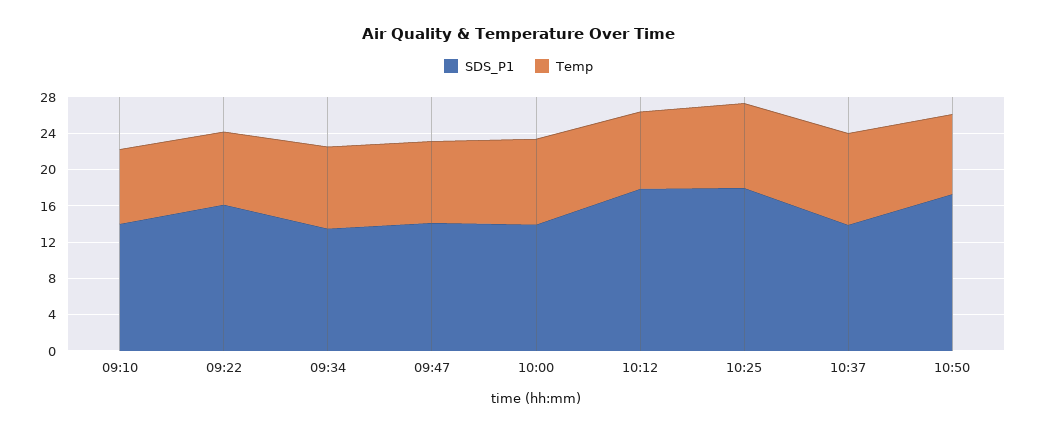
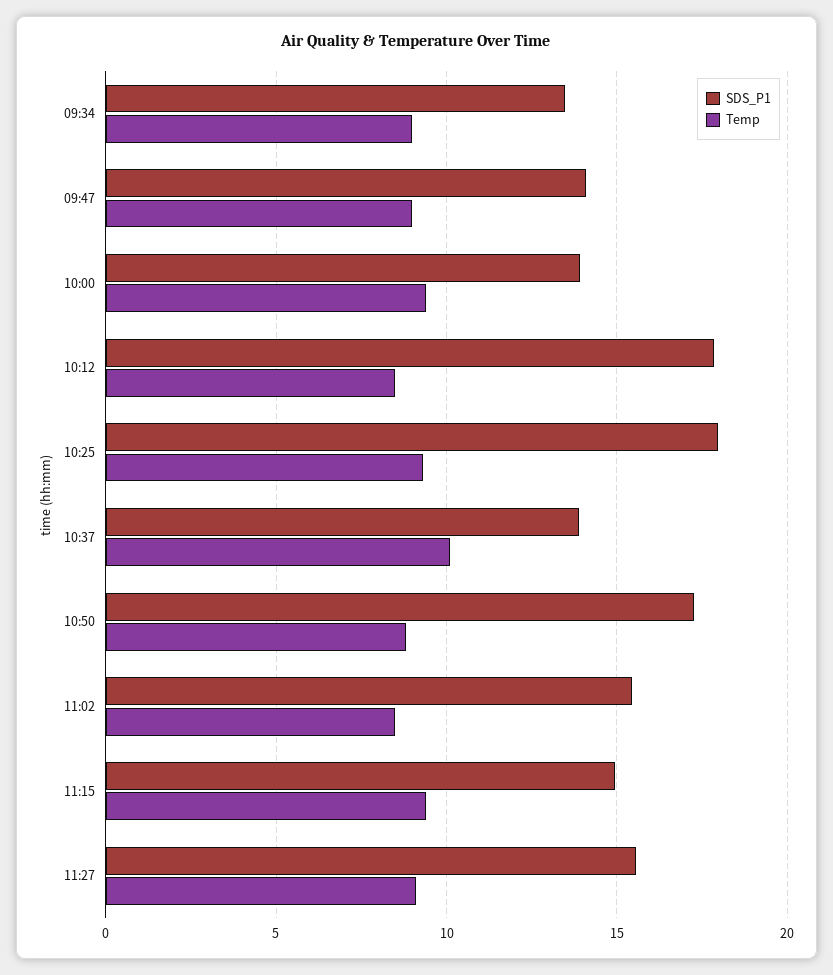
SDS_P1, 09:10: 14 -> none
Temp, 09:10: 8 -> none
SDS_P1, 09:22: 16 -> none
Temp, 09:22: 8 -> none
SDS_P1, 11:02: none -> 15.5
Temp, 11:02: none -> 8.5
SDS_P1, 11:15: none -> 15
Temp, 11:15: none -> 9.5
SDS_P1, 11:27: none -> 15.5
Temp, 11:27: none -> 9

